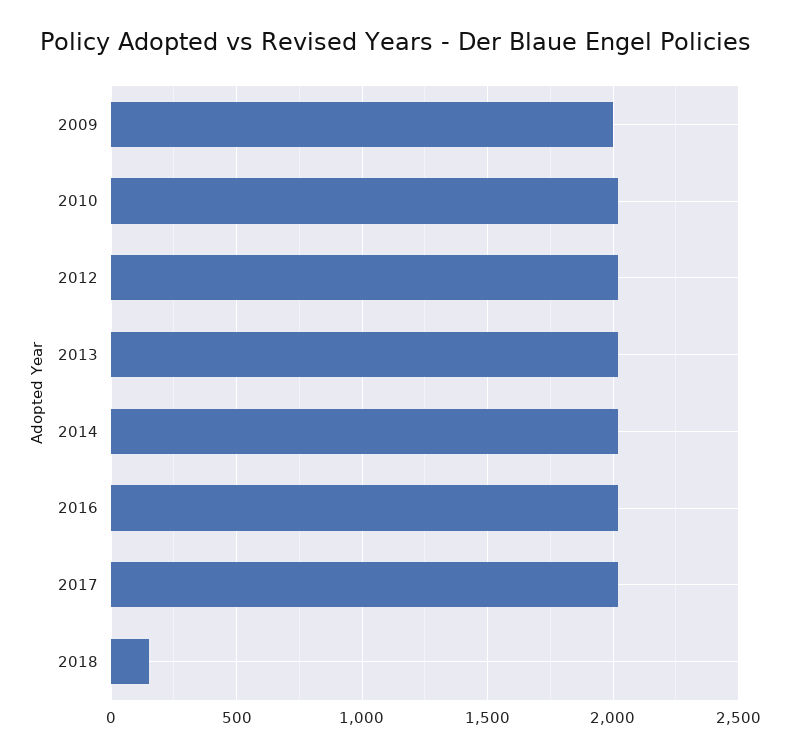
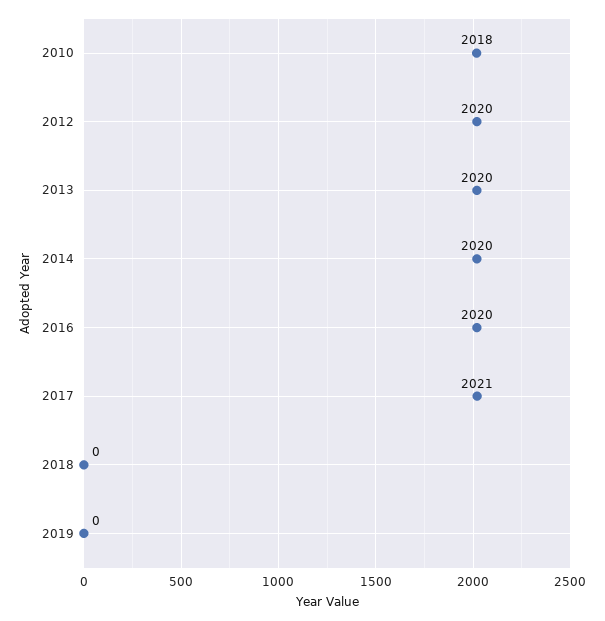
2009: 2000 -> none
2018: 150 -> 0
2019: none -> 0

